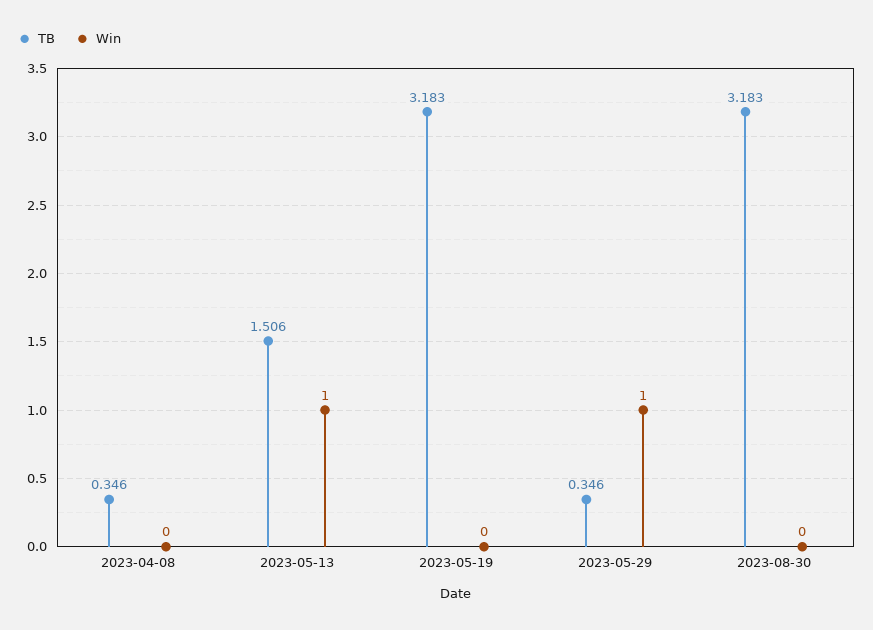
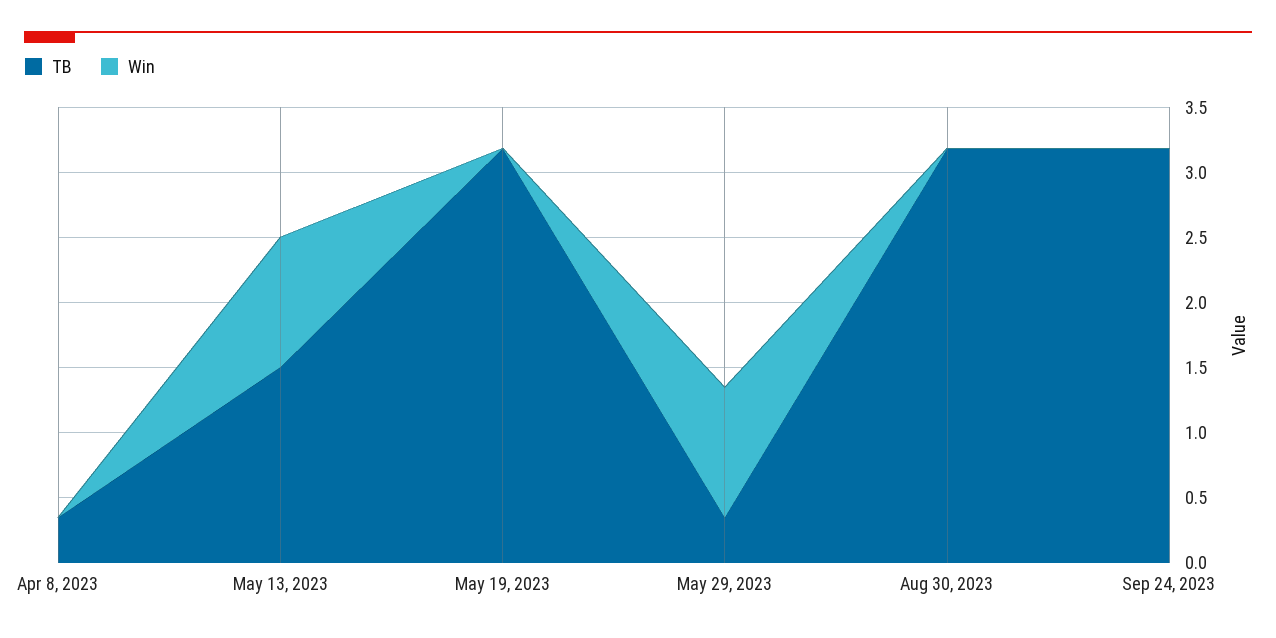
TB, Sep 24, 2023: none -> 3.2
Win, Sep 24, 2023: none -> 0

